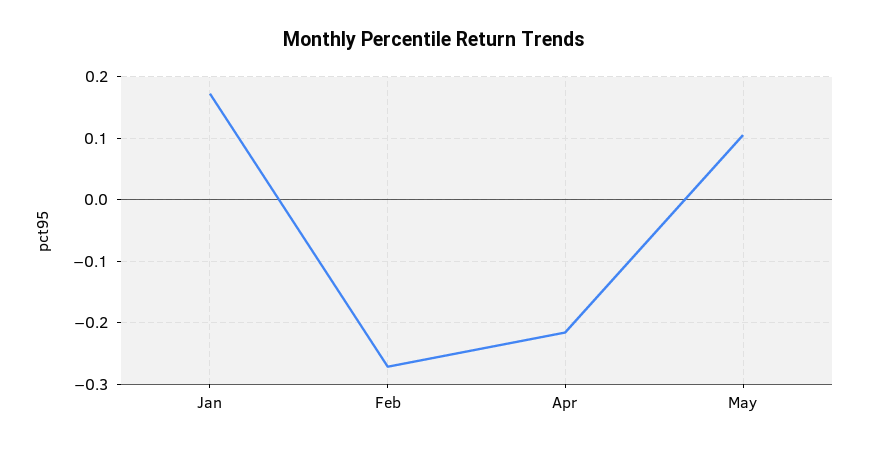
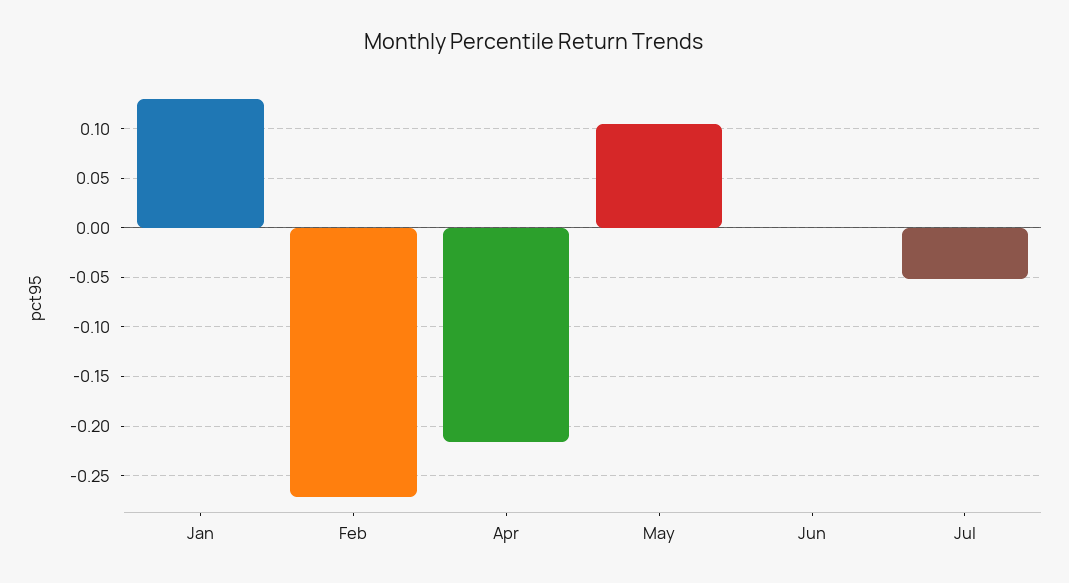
Jan: 0.17 -> 0.13
Jun: none -> 0
Jul: none -> -0.05

